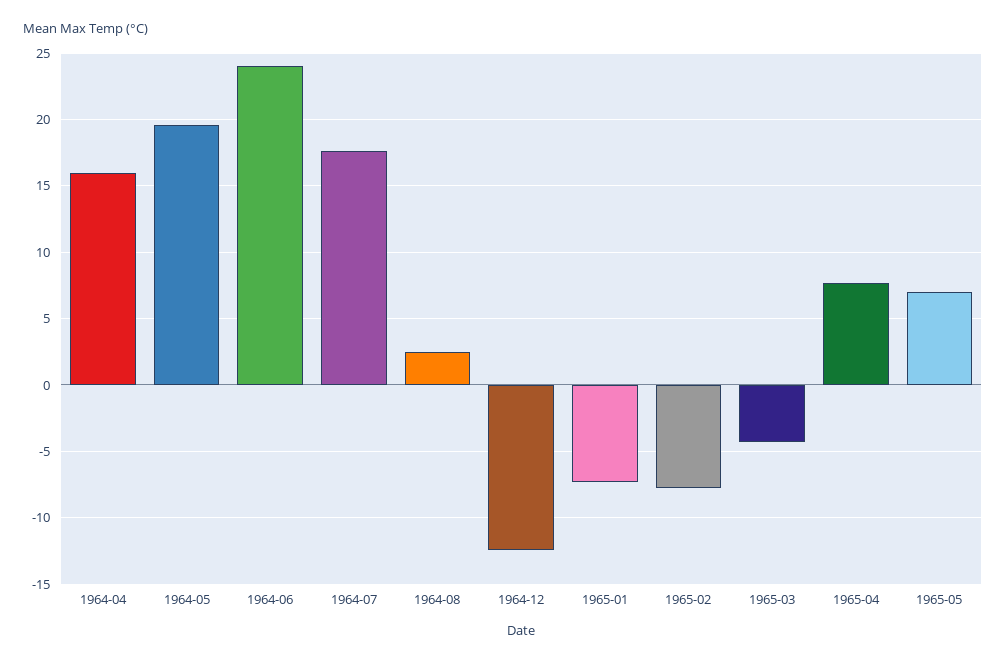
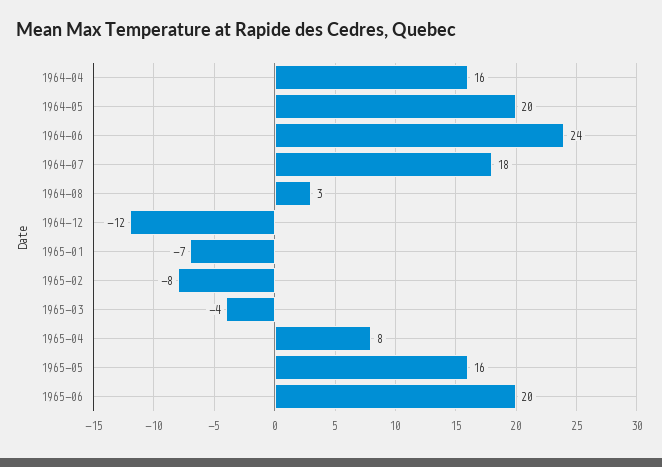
1965-05: 7 -> 16
1965-06: none -> 20

